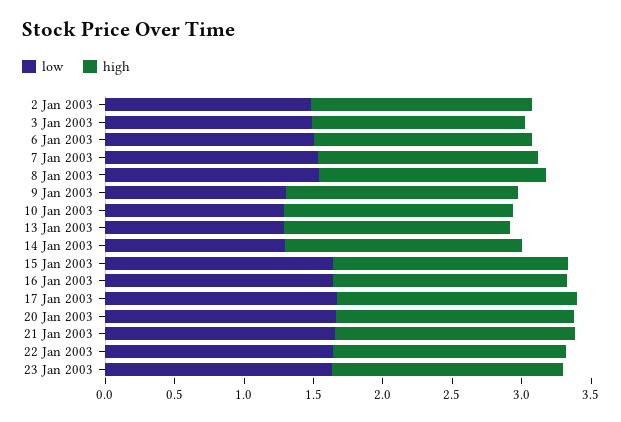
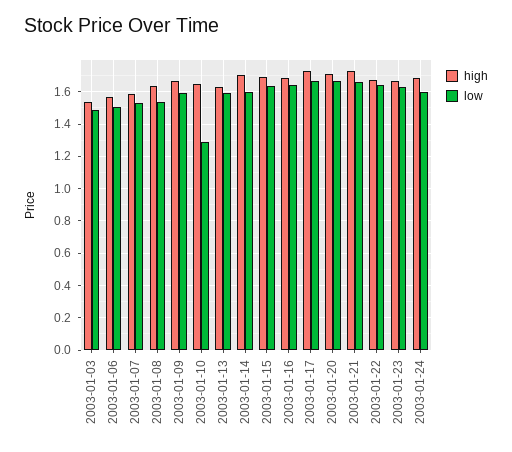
low, 2 Jan 2003: 1.5 -> none
high, 2 Jan 2003: 1.6 -> none
low, 9 Jan 2003: 1.3 -> 1.6
low, 13 Jan 2003: 1.3 -> 1.6
low, 14 Jan 2003: 1.3 -> 1.6
high, 2003-01-24: none -> 1.7
low, 2003-01-24: none -> 1.6

